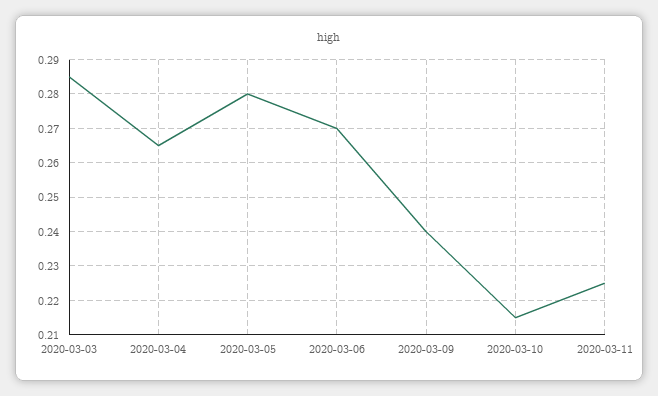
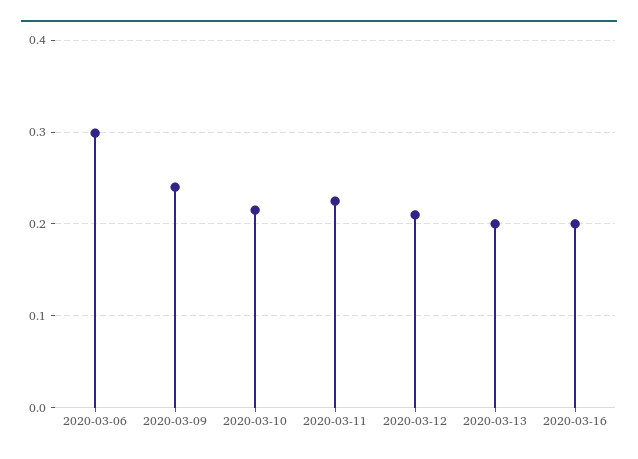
2020-03-03: 0.285 -> none
2020-03-04: 0.265 -> none
2020-03-05: 0.28 -> none
2020-03-06: 0.27 -> 0.3
2020-03-12: none -> 0.21
2020-03-13: none -> 0.2
2020-03-16: none -> 0.2

